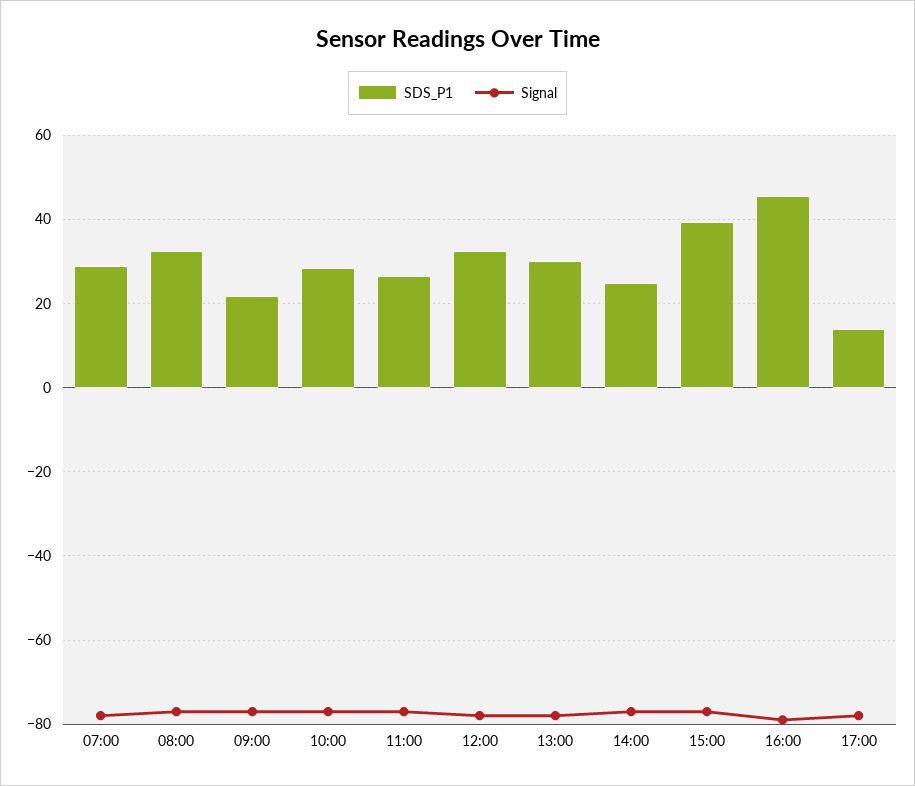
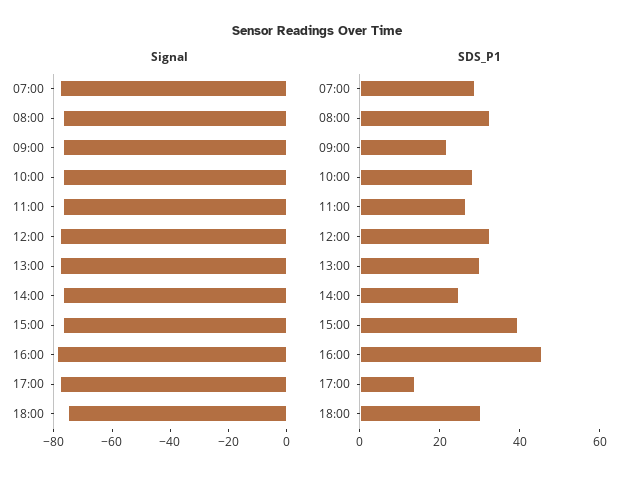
Signal, 18:00: none -> -75
SDS_P1, 18:00: none -> 30

